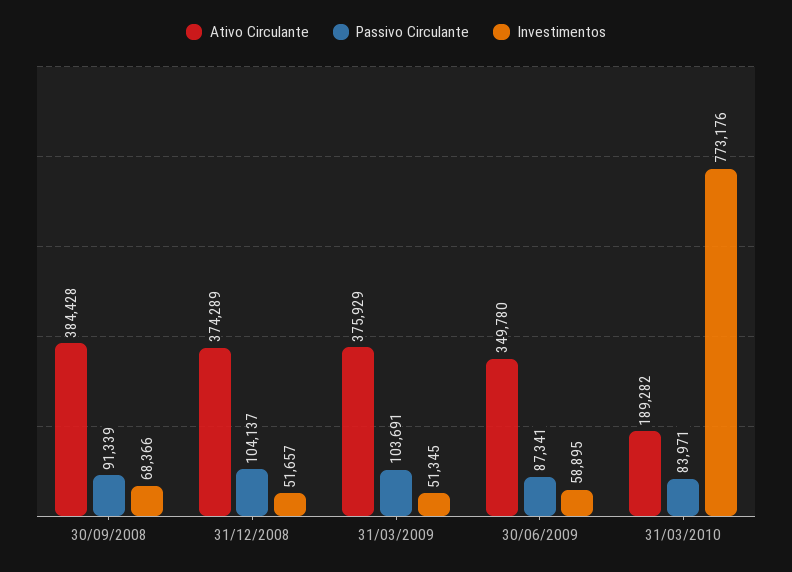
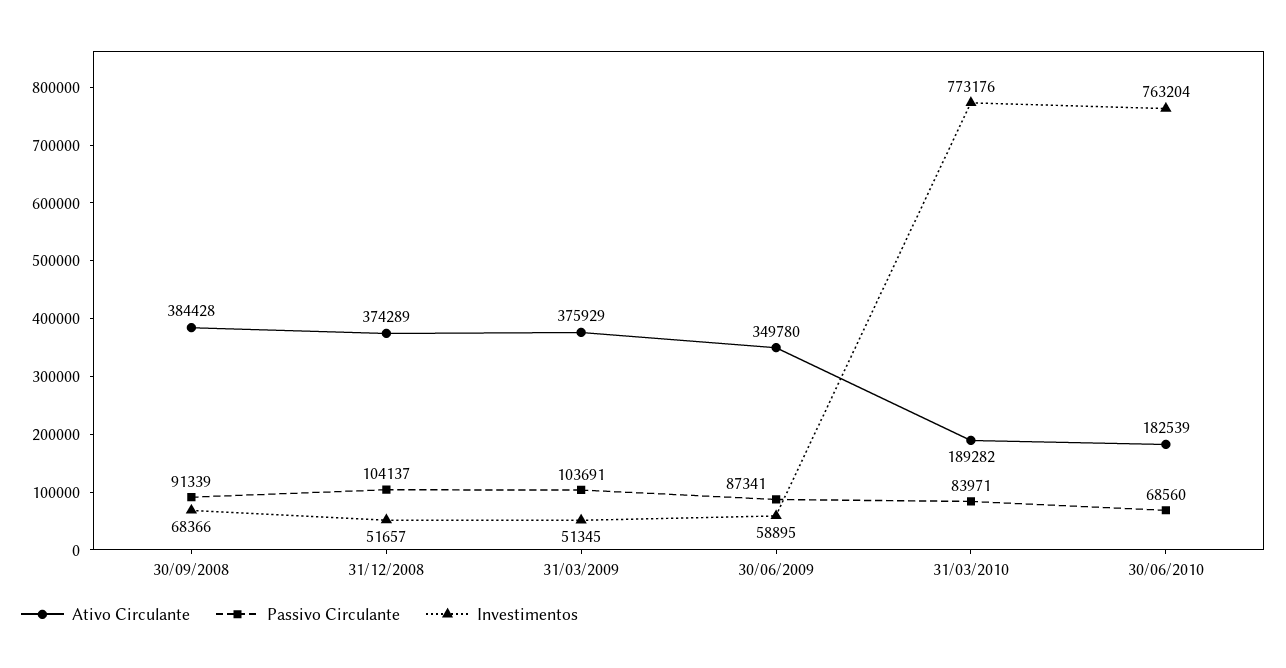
Ativo Circulante, 30/06/2010: none -> 182539
Passivo Circulante, 30/06/2010: none -> 68560
Investimentos, 30/06/2010: none -> 763204

